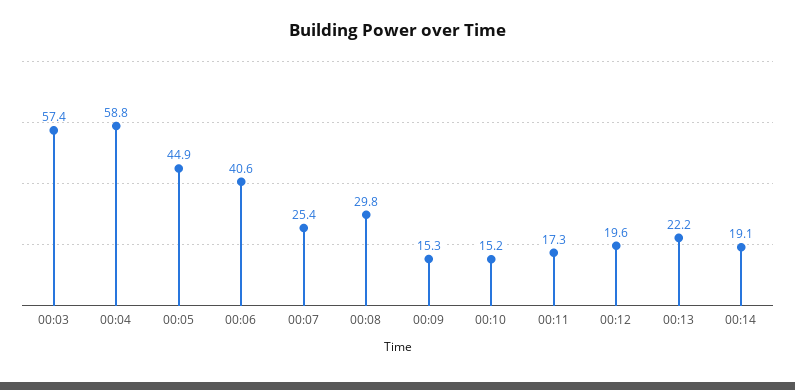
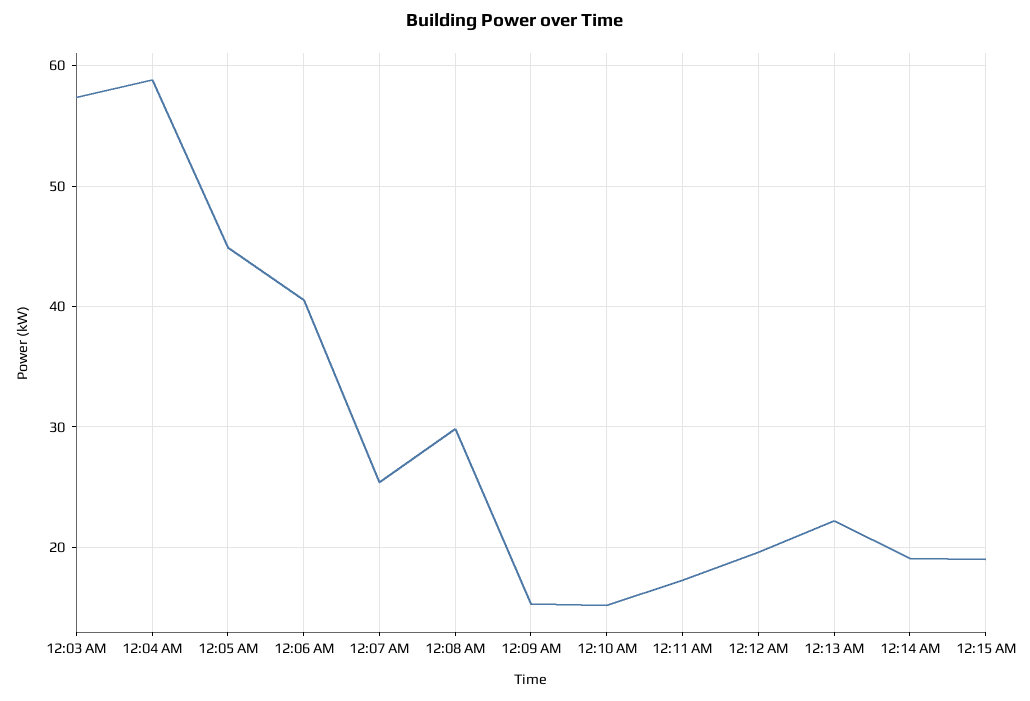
12:15 AM: none -> 19

